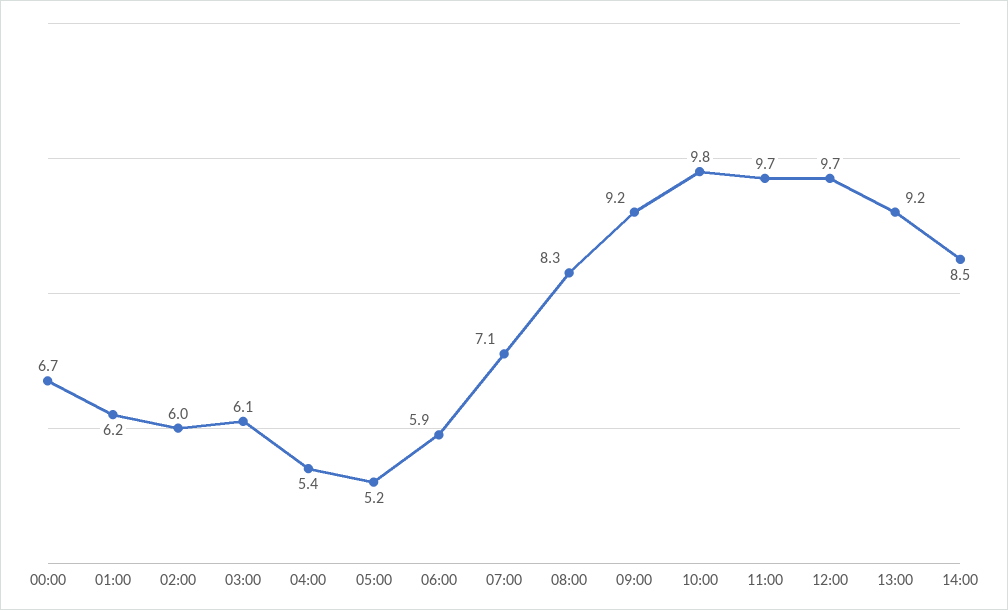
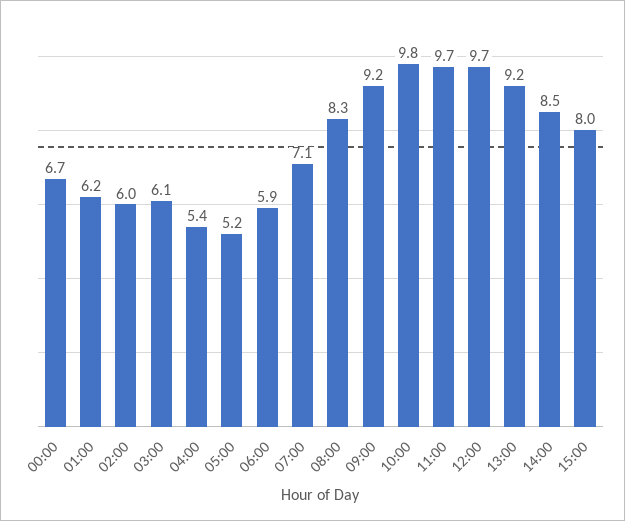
15:00: none -> 8

